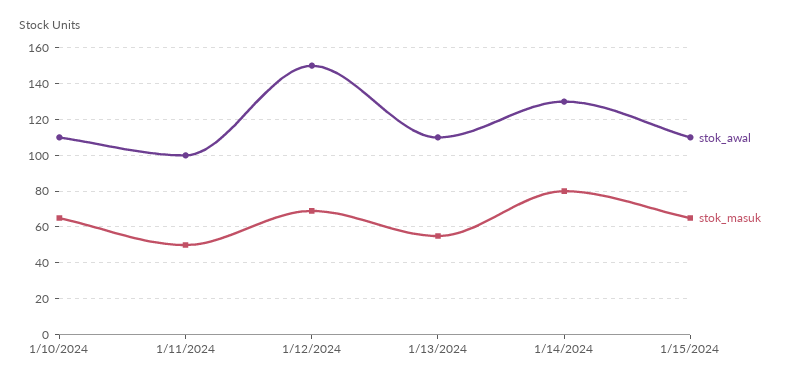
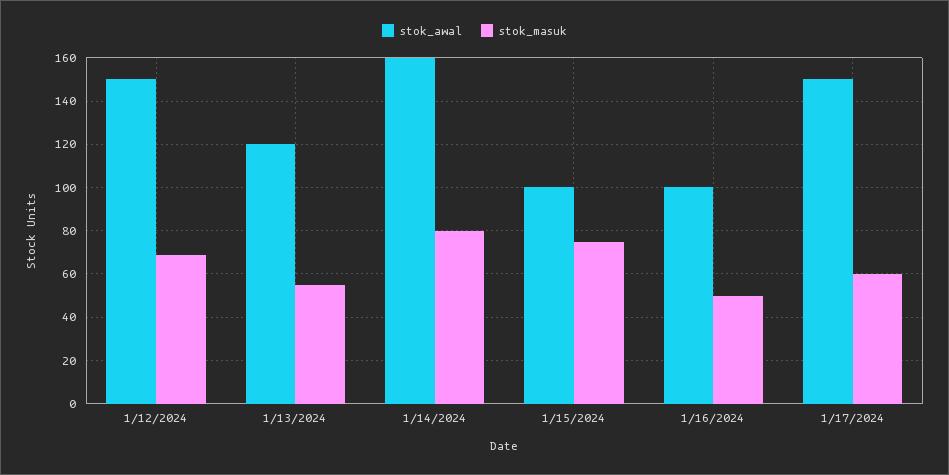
stok_awal, 1/10/2024: 110 -> none
stok_masuk, 1/10/2024: 65 -> none
stok_awal, 1/11/2024: 100 -> none
stok_masuk, 1/11/2024: 50 -> none
stok_awal, 1/13/2024: 110 -> 120
stok_awal, 1/14/2024: 130 -> 160
stok_awal, 1/15/2024: 110 -> 100
stok_masuk, 1/15/2024: 65 -> 75
stok_awal, 1/16/2024: none -> 100
stok_masuk, 1/16/2024: none -> 50
stok_awal, 1/17/2024: none -> 150
stok_masuk, 1/17/2024: none -> 60

